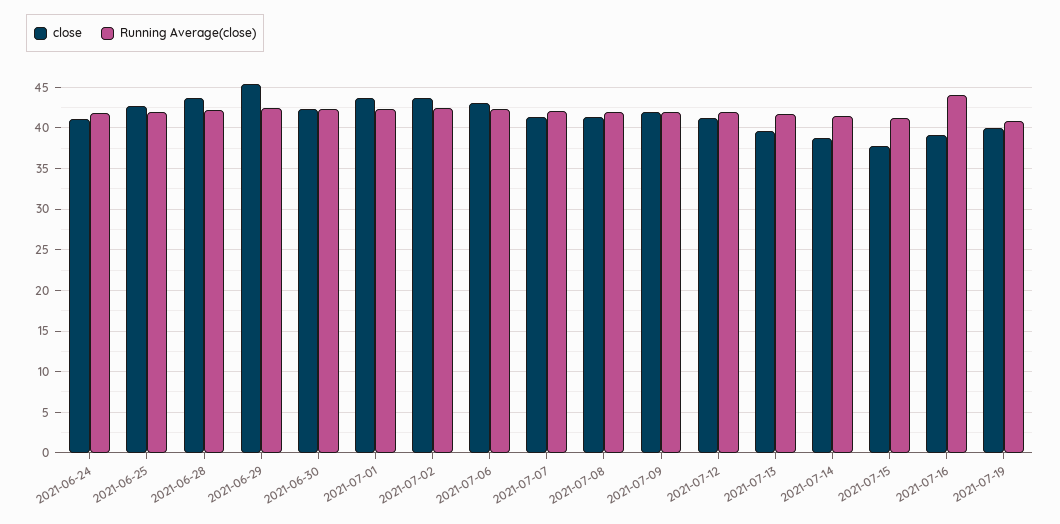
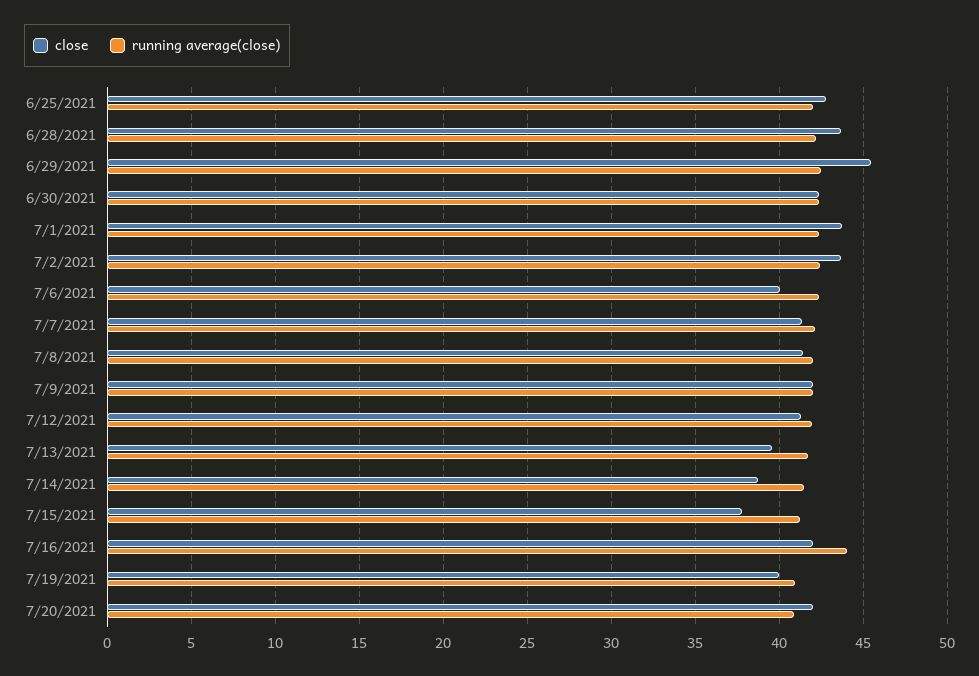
close, 2021-06-24: 41 -> none
Running Average(close), 2021-06-24: 42 -> none
close, 2021-07-06: 43 -> 40
close, 2021-07-16: 39 -> 42
close, 7/20/2021: none -> 42
Running Average(close), 7/20/2021: none -> 41

